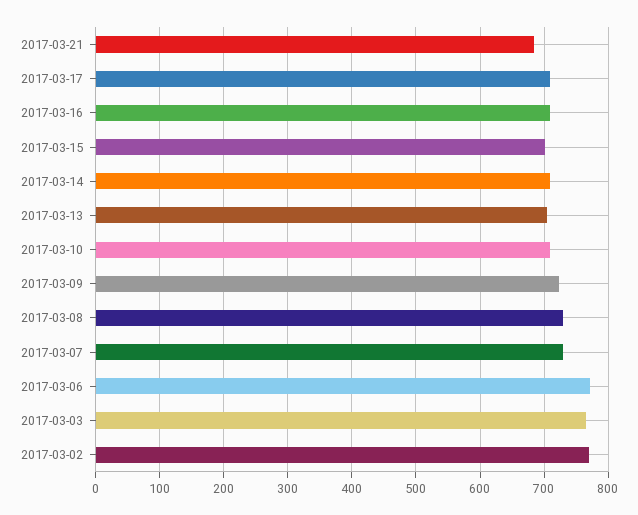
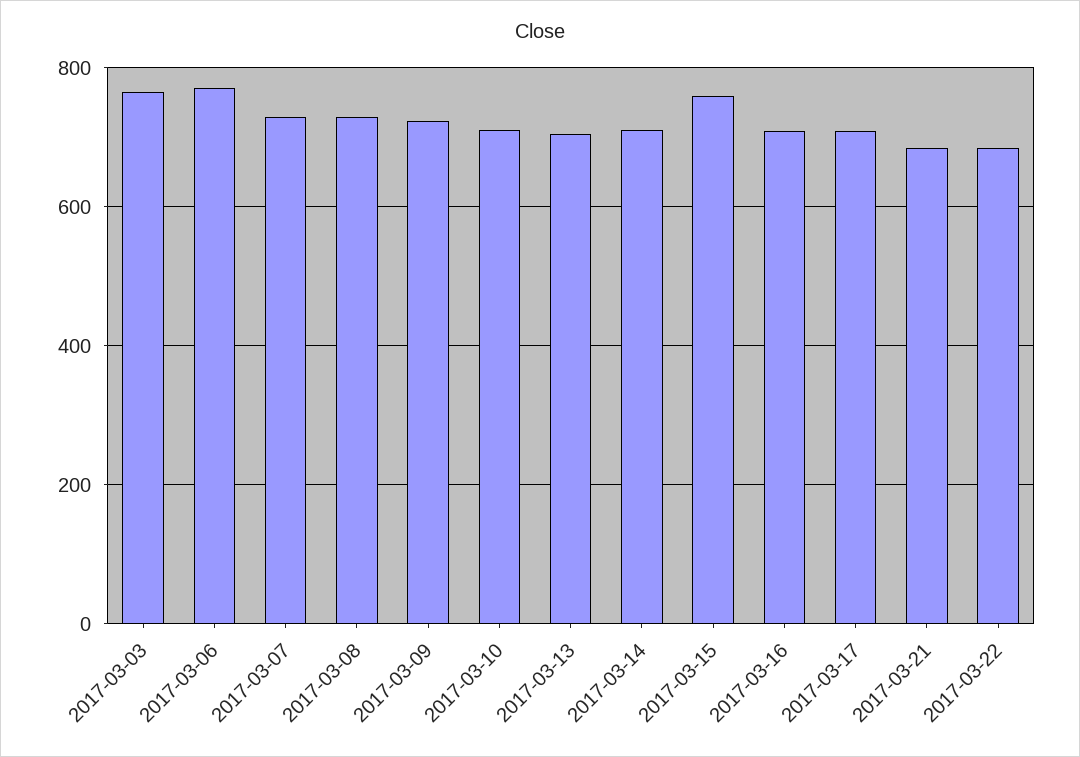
2017-03-15: 700 -> 760
2017-03-02: 770 -> none
2017-03-22: none -> 680

